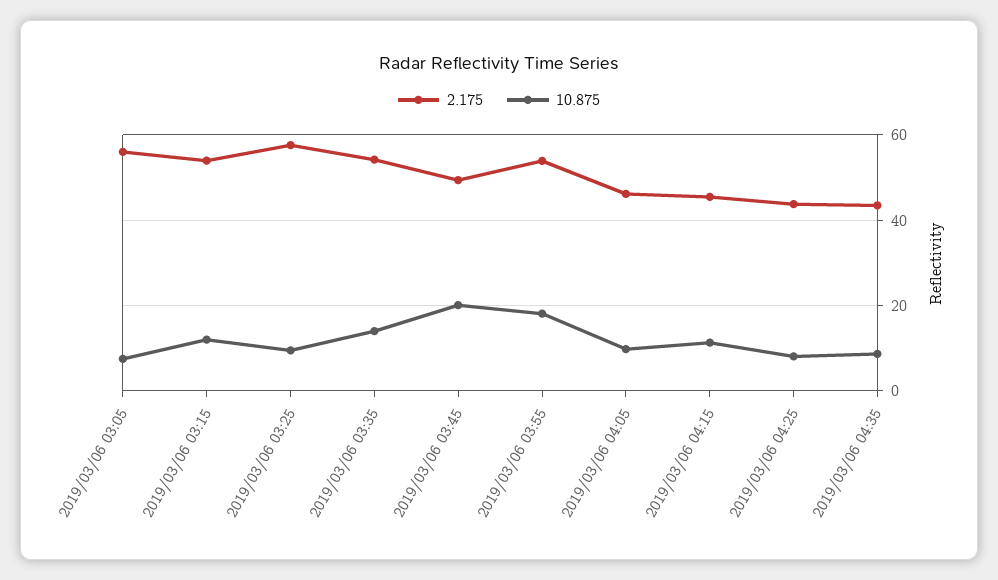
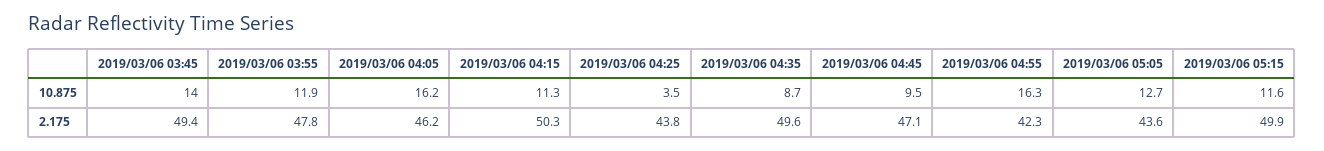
2.175, 2019/03/06 03:05: 56 -> none
10.875, 2019/03/06 03:05: 8 -> none
2.175, 2019/03/06 03:15: 54 -> none
10.875, 2019/03/06 03:15: 12 -> none
2.175, 2019/03/06 03:25: 58 -> none
10.875, 2019/03/06 03:25: 10 -> none
2.175, 2019/03/06 03:35: 54 -> none
10.875, 2019/03/06 03:35: 14 -> none
10.875, 2019/03/06 03:45: 20 -> 14
2.175, 2019/03/06 03:55: 54 -> 47.8
10.875, 2019/03/06 03:55: 18 -> 11.9
10.875, 2019/03/06 04:05: 10 -> 16.2
2.175, 2019/03/06 04:15: 46 -> 50.3
10.875, 2019/03/06 04:25: 8 -> 3.5
2.175, 2019/03/06 04:35: 44 -> 49.6
10.875, 2019/03/06 04:45: none -> 9.5
10.875, 2019/03/06 04:55: none -> 16.3
10.875, 2019/03/06 05:05: none -> 12.7
10.875, 2019/03/06 05:15: none -> 11.6
2.175, 2019/03/06 04:45: none -> 47.1
2.175, 2019/03/06 04:55: none -> 42.3
2.175, 2019/03/06 05:05: none -> 43.6
2.175, 2019/03/06 05:15: none -> 49.9

